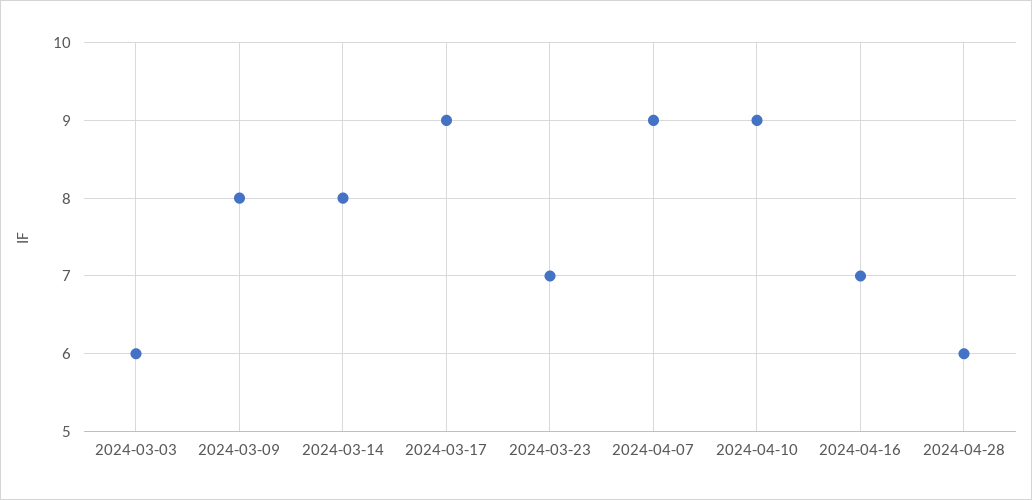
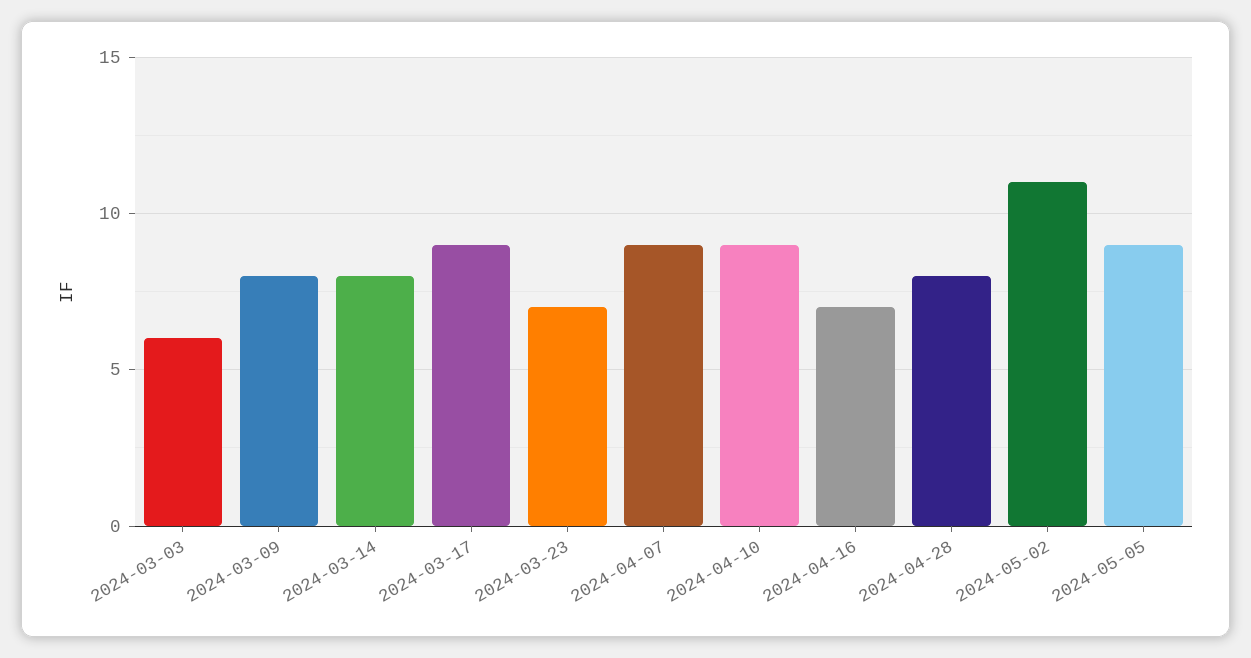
2024-04-28: 6 -> 8
2024-05-02: none -> 11
2024-05-05: none -> 9

